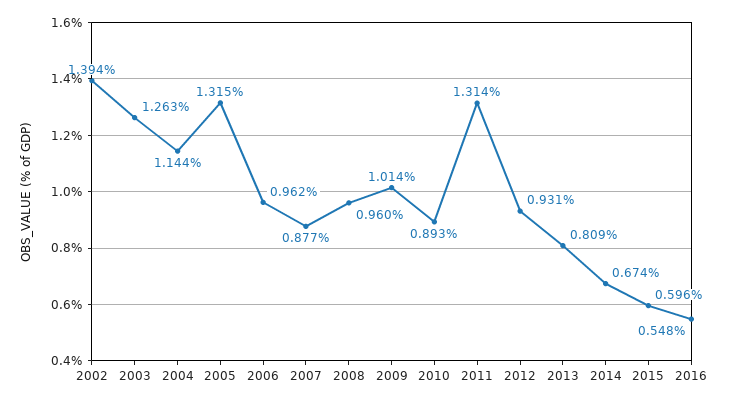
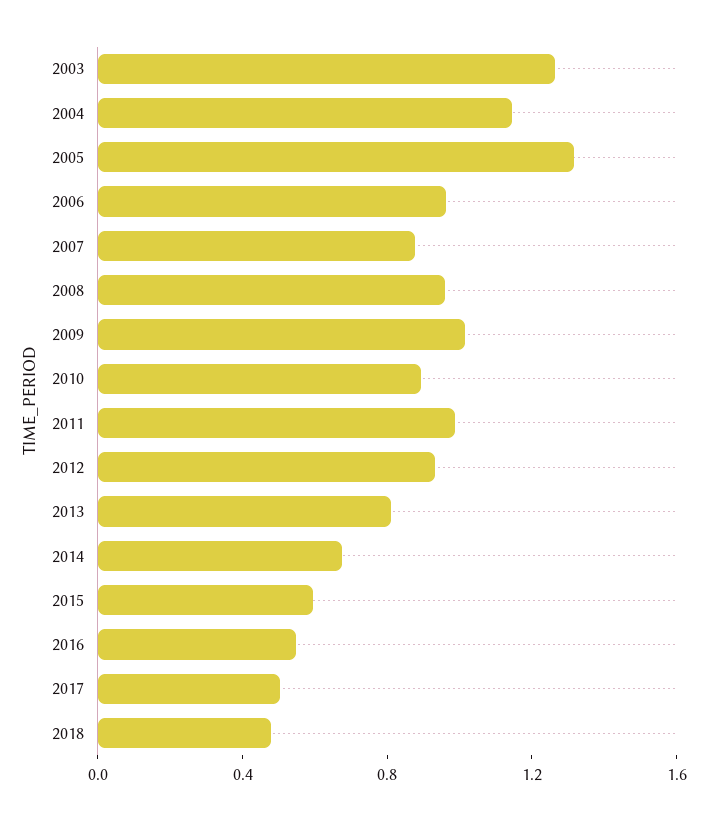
2002: 1.394 -> none
2011: 1.314 -> 1
2017: none -> 0.5
2018: none -> 0.5

